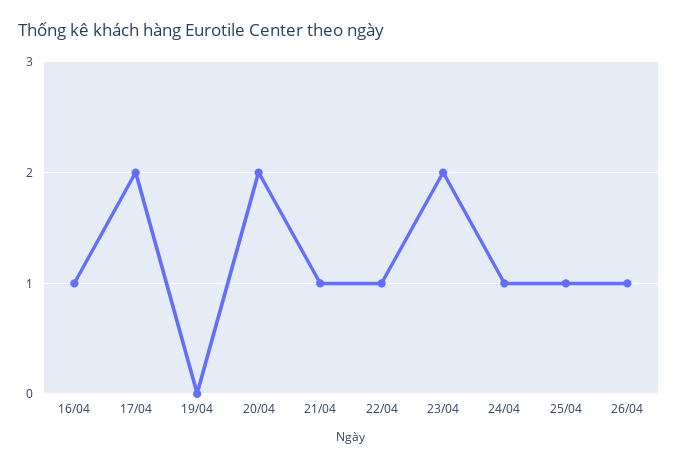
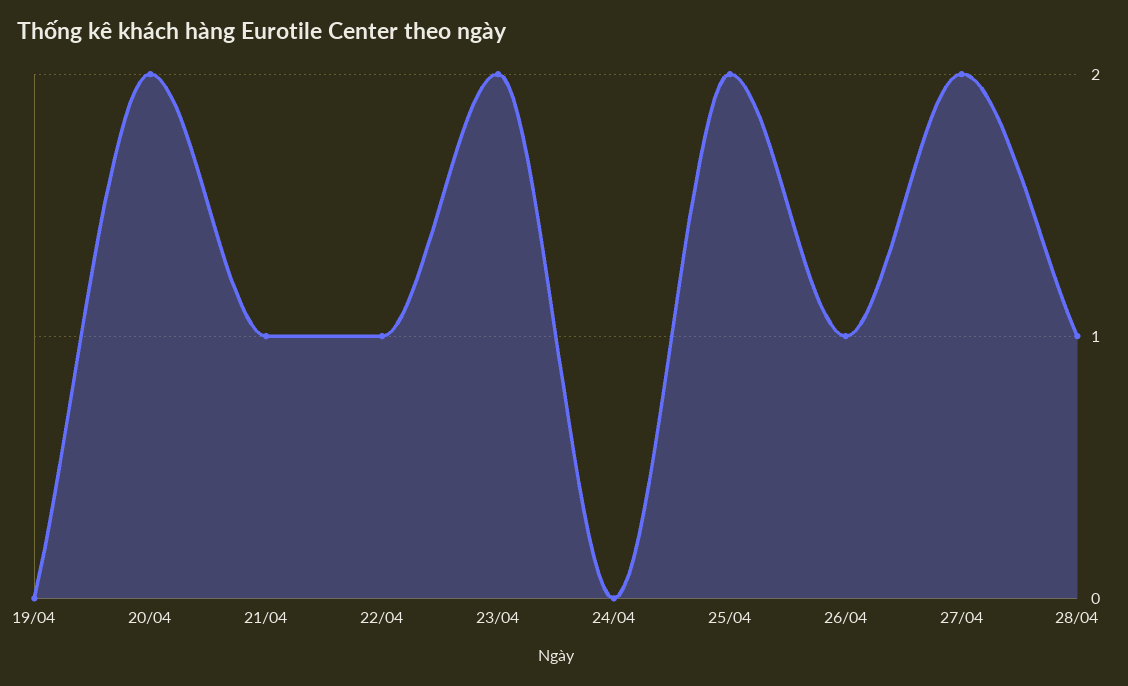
16/04: 1 -> none
17/04: 2 -> none
24/04: 1 -> 0
25/04: 1 -> 2
27/04: none -> 2
28/04: none -> 1

